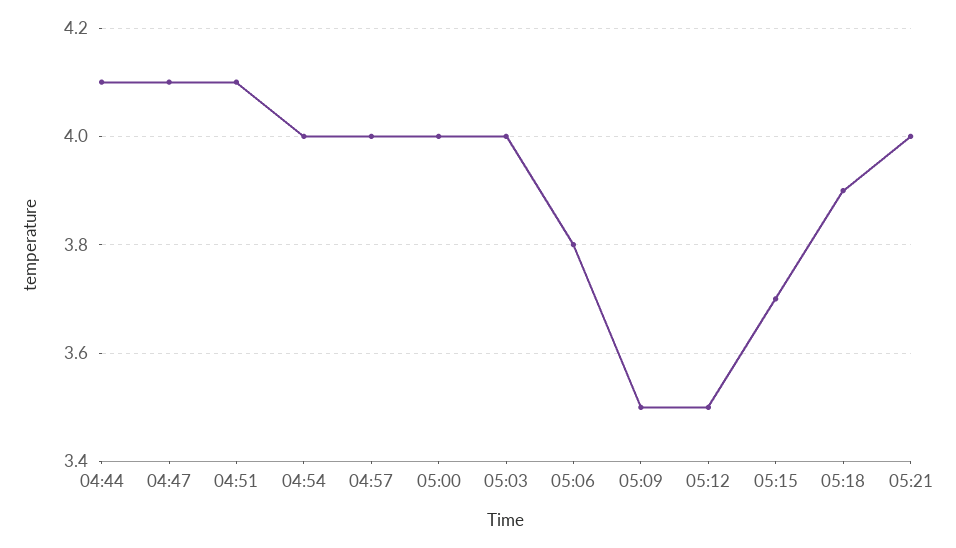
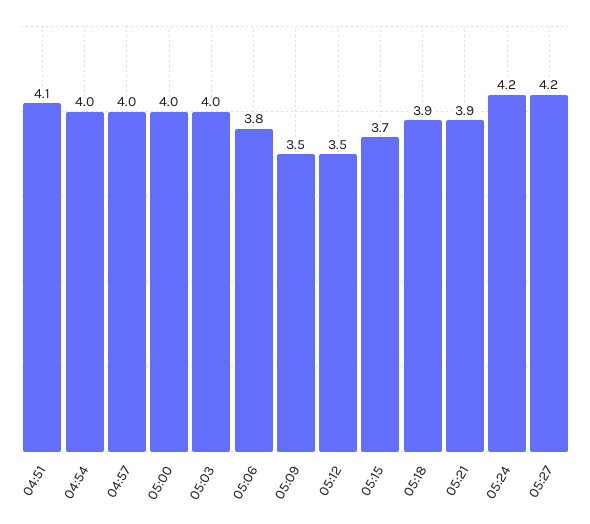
04:44: 4.1 -> none
04:47: 4.1 -> none
05:21: 4 -> 3.9
05:24: none -> 4.2
05:27: none -> 4.2

